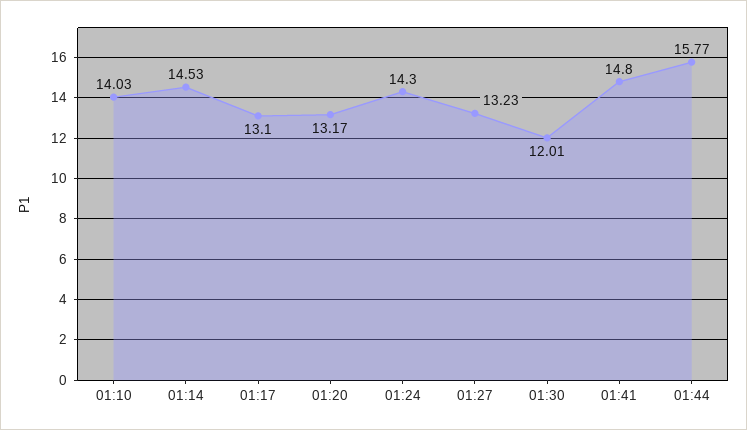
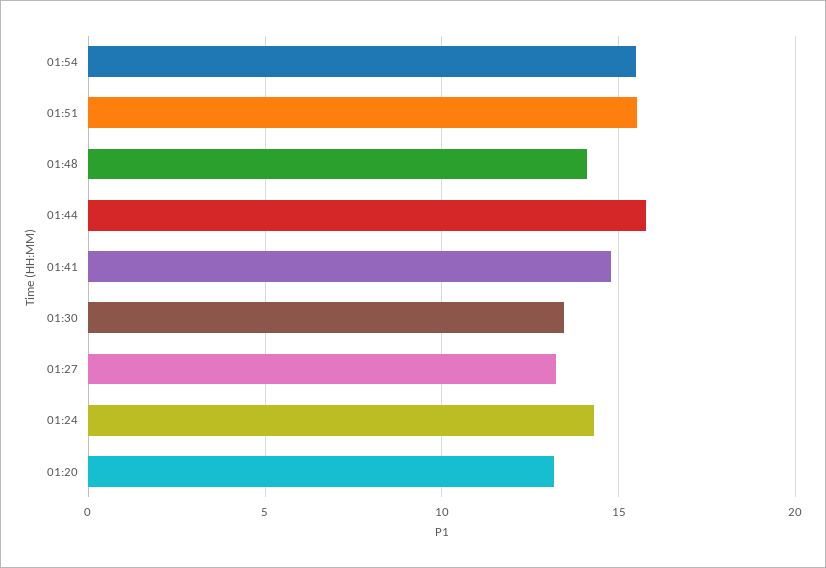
01:10: 14.03 -> none
01:14: 14.53 -> none
01:17: 13.1 -> none
01:30: 12.01 -> 13.5
01:54: none -> 15.5
01:51: none -> 15.5
01:48: none -> 14

